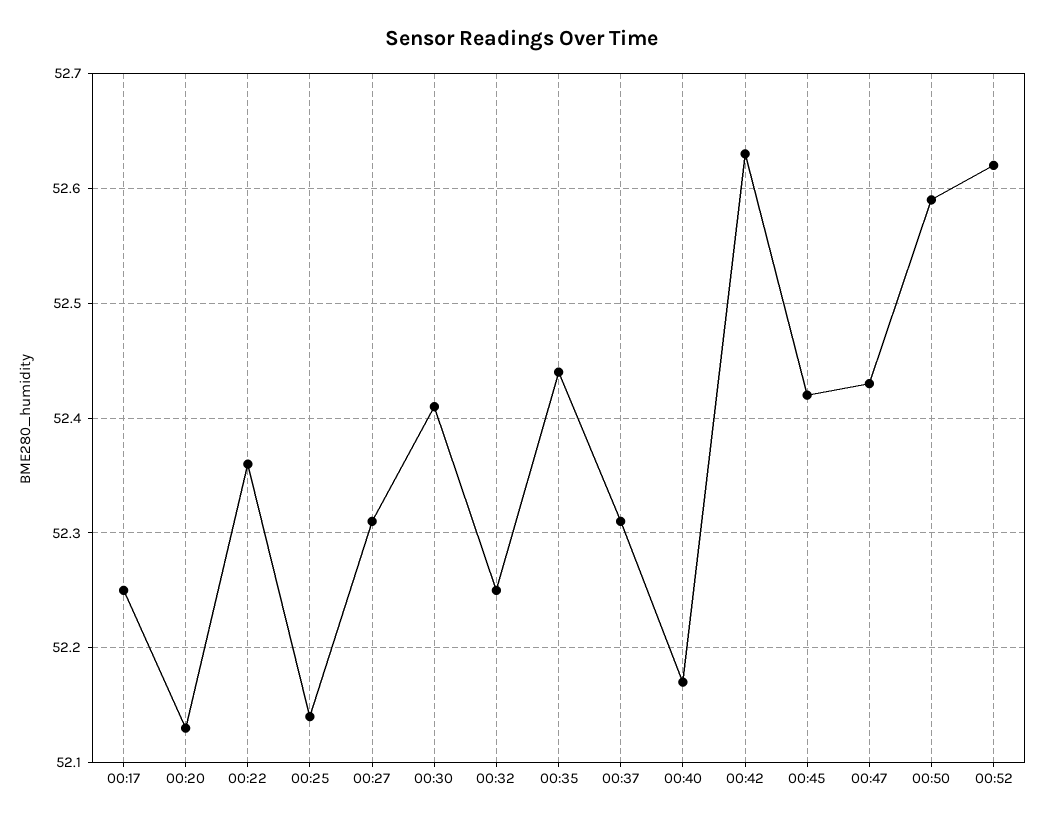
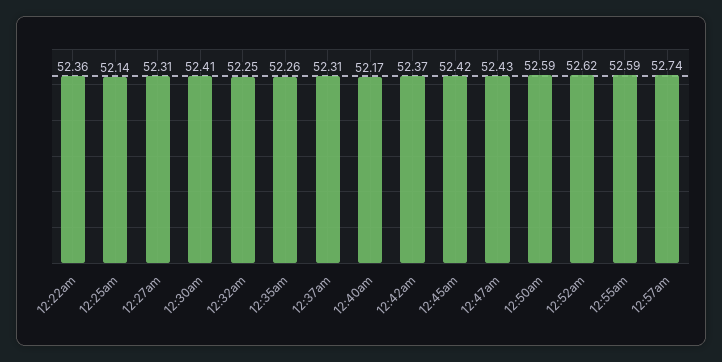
00:17: 52.25 -> none
00:20: 52.13 -> none
00:35: 52.44 -> 52.26
00:42: 52.63 -> 52.37
12:55am: none -> 52.59
12:57am: none -> 52.74

